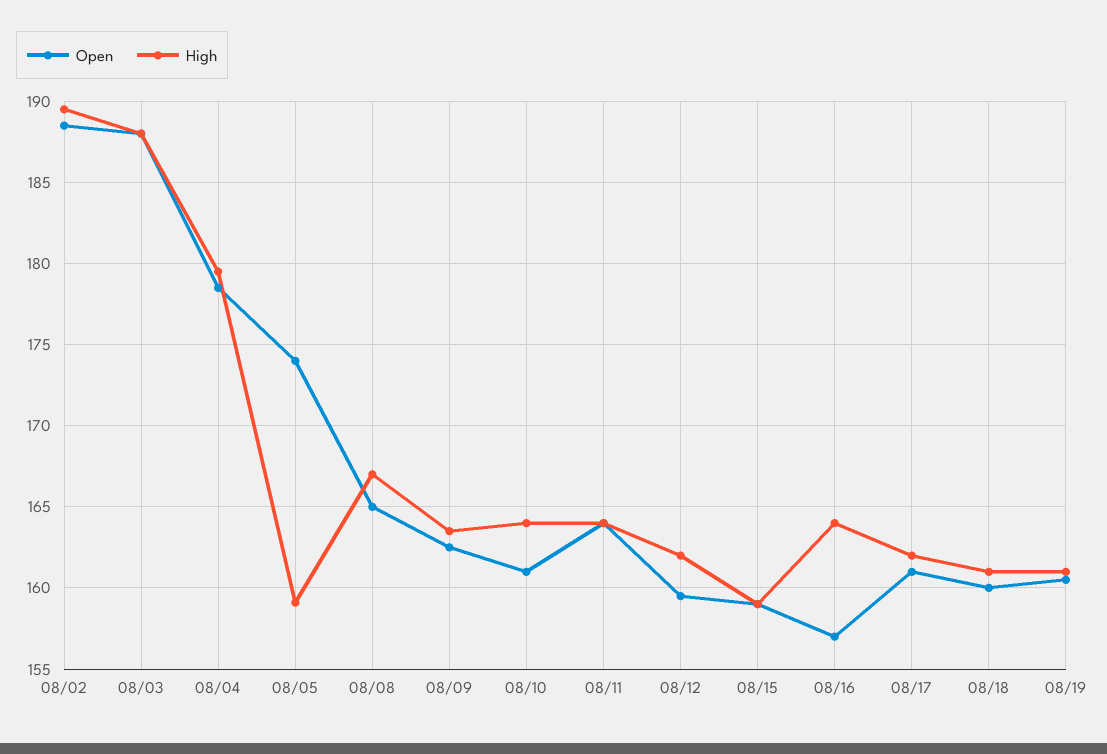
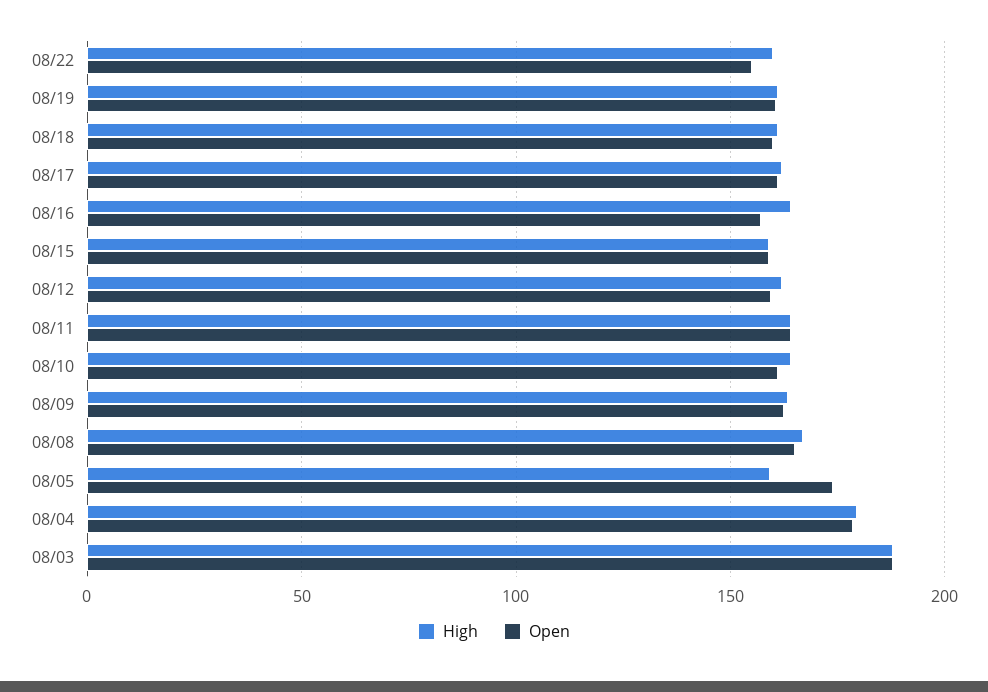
Open, 08/02: 188.5 -> none
High, 08/02: 189.5 -> none
High, 08/22: none -> 160
Open, 08/22: none -> 155

